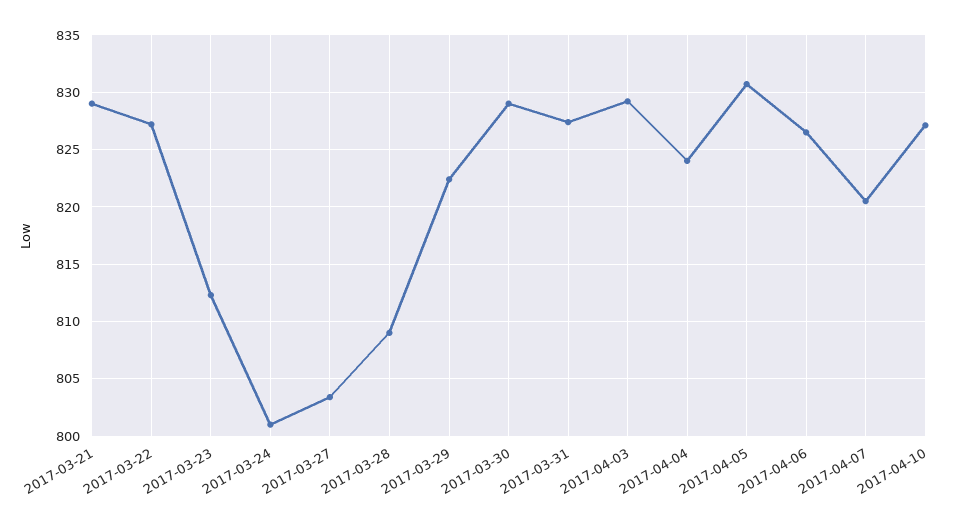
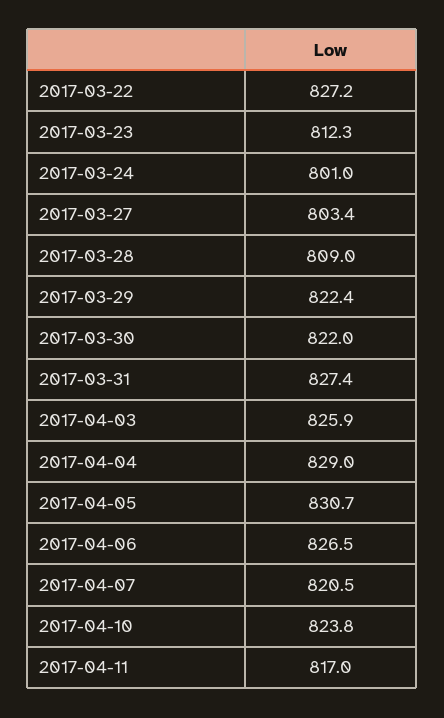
2017-03-21: 829 -> none
2017-03-30: 829 -> 822
2017-04-03: 829 -> 825.9
2017-04-04: 824 -> 829
2017-04-10: 827 -> 823.8
2017-04-11: none -> 817

